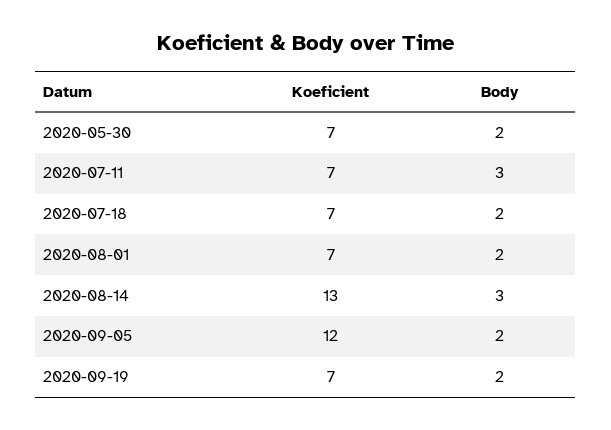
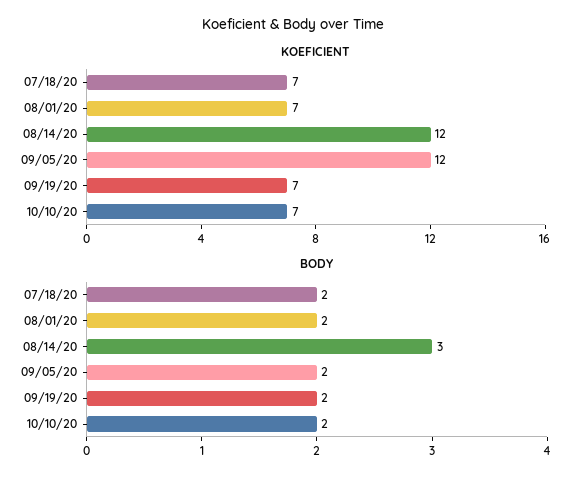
Koeficient, 2020-05-30: 7 -> none
Body, 2020-05-30: 2 -> none
Koeficient, 2020-07-11: 7 -> none
Body, 2020-07-11: 3 -> none
Koeficient, 2020-08-14: 13 -> 12
Koeficient, 10/10/20: none -> 7
Body, 10/10/20: none -> 2

